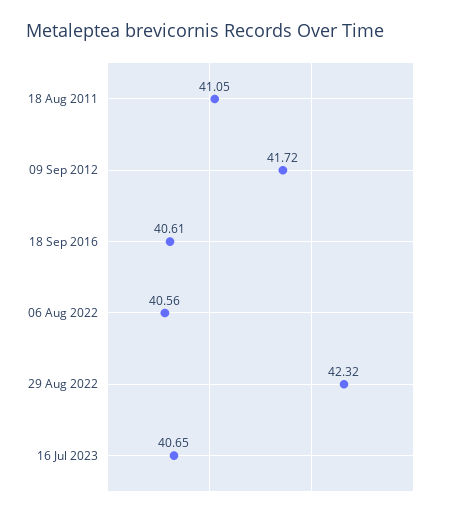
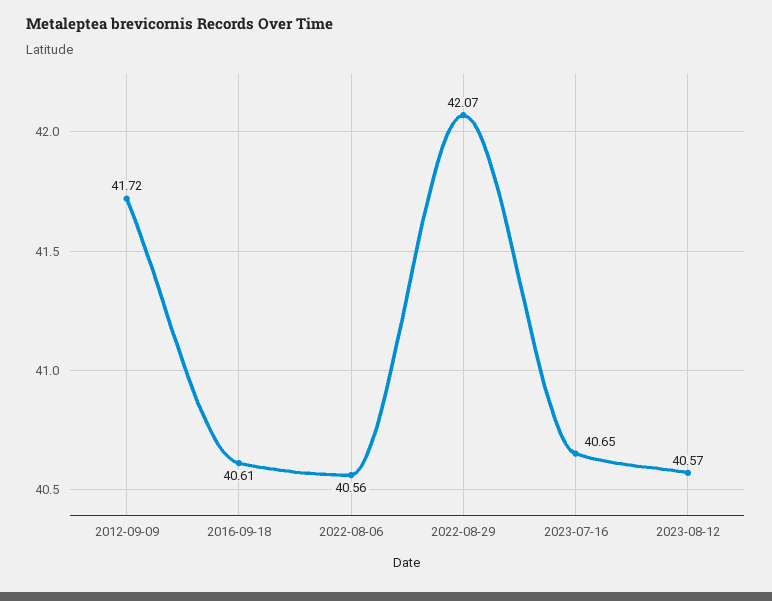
18 Aug 2011: 41.05 -> none
29 Aug 2022: 42.32 -> 42.07
2023-08-12: none -> 40.57

